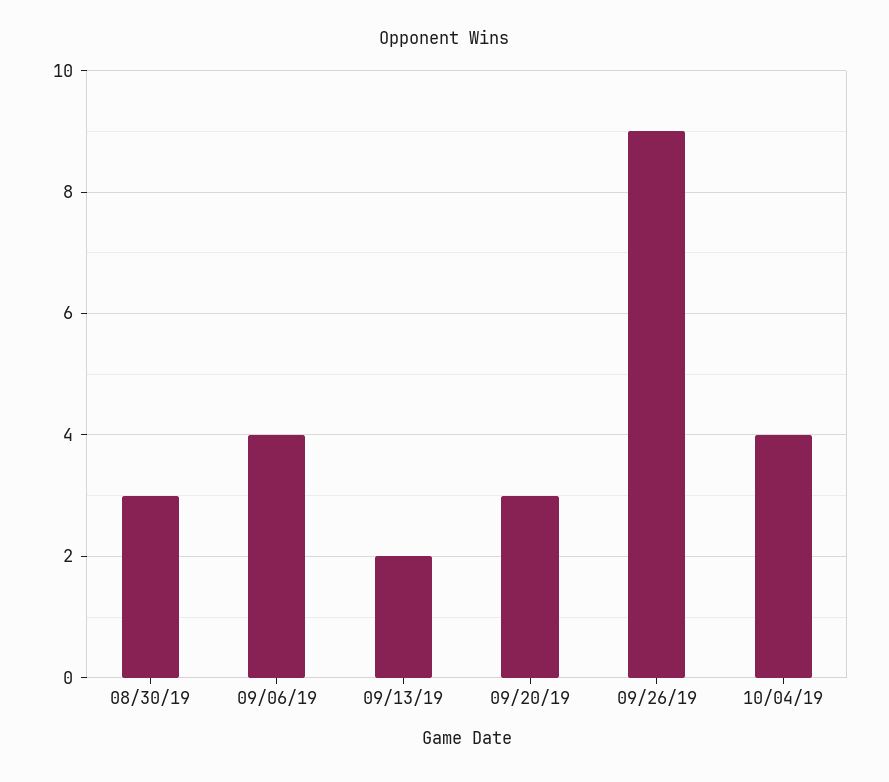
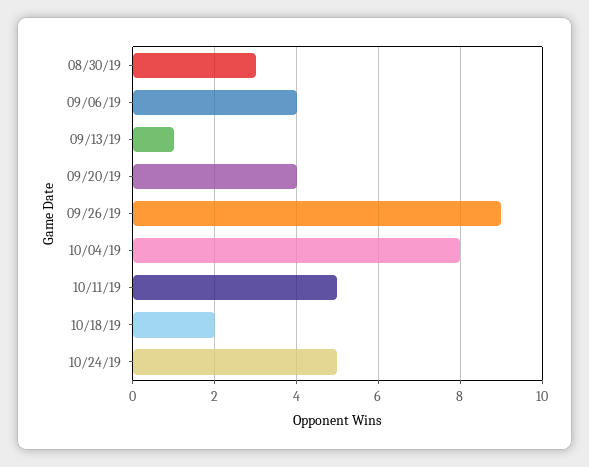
09/13/19: 2 -> 1
09/20/19: 3 -> 4
10/04/19: 4 -> 8
10/11/19: none -> 5
10/18/19: none -> 2
10/24/19: none -> 5

